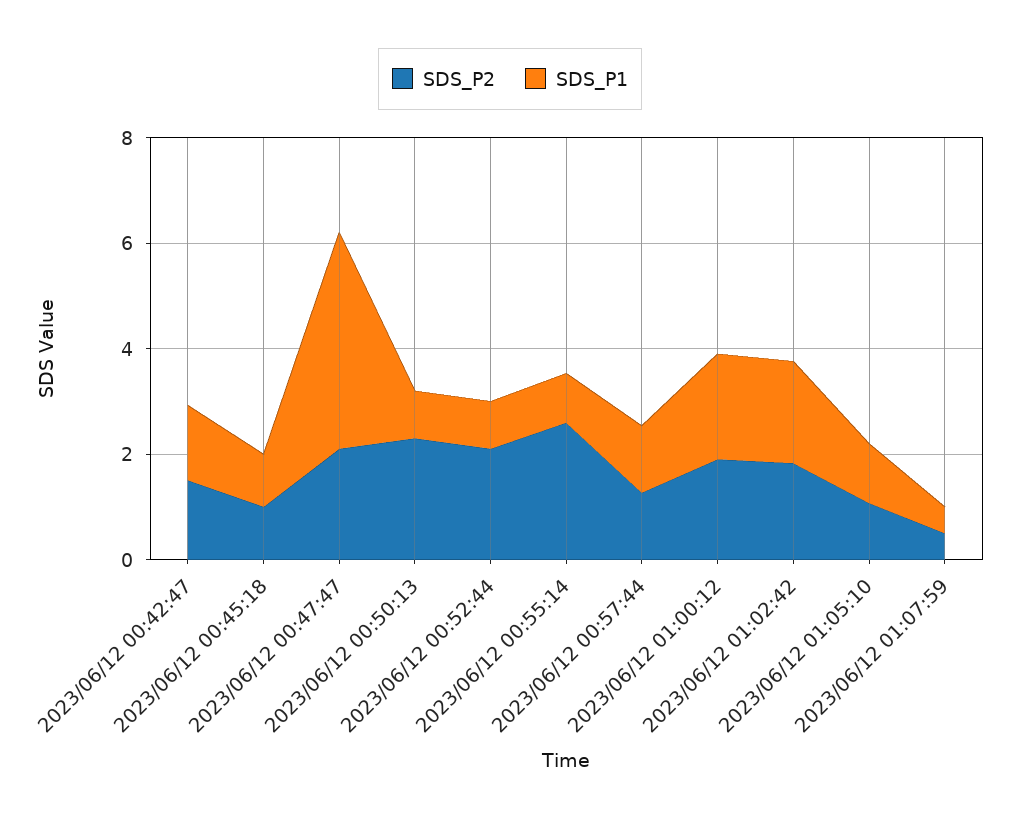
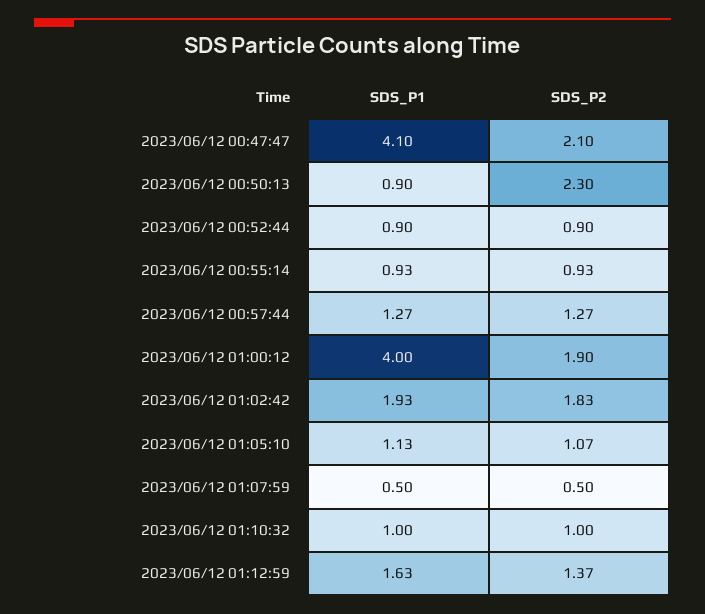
SDS_P2, 2023/06/12 00:42:47: 1.5 -> none
SDS_P1, 2023/06/12 00:42:47: 1.5 -> none
SDS_P2, 2023/06/12 00:45:18: 1 -> none
SDS_P1, 2023/06/12 00:45:18: 1 -> none
SDS_P2, 2023/06/12 00:52:44: 2 -> 0.9
SDS_P2, 2023/06/12 00:55:14: 2.5 -> 0.93
SDS_P1, 2023/06/12 01:00:12: 2 -> 4
SDS_P1, 2023/06/12 01:10:32: none -> 1
SDS_P2, 2023/06/12 01:10:32: none -> 1
SDS_P1, 2023/06/12 01:12:59: none -> 1.63
SDS_P2, 2023/06/12 01:12:59: none -> 1.37

